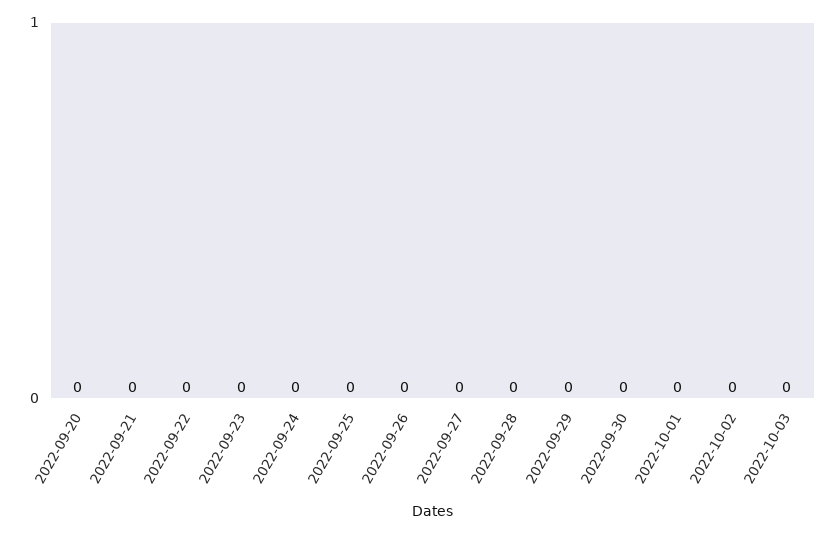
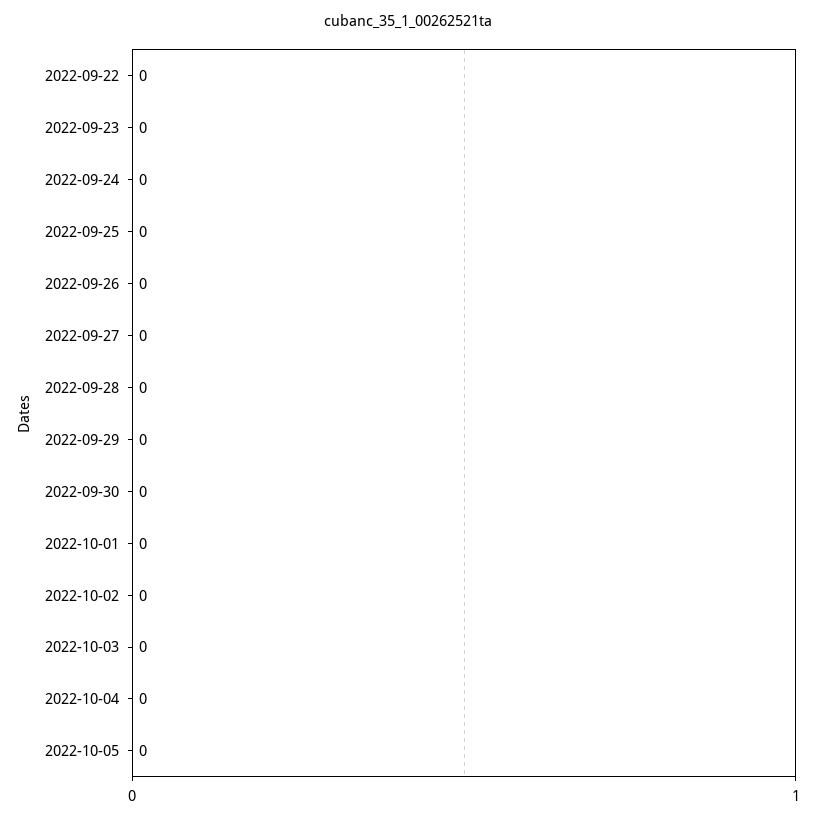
2022-09-20: 0 -> none
2022-09-21: 0 -> none
2022-10-04: none -> 0
2022-10-05: none -> 0

